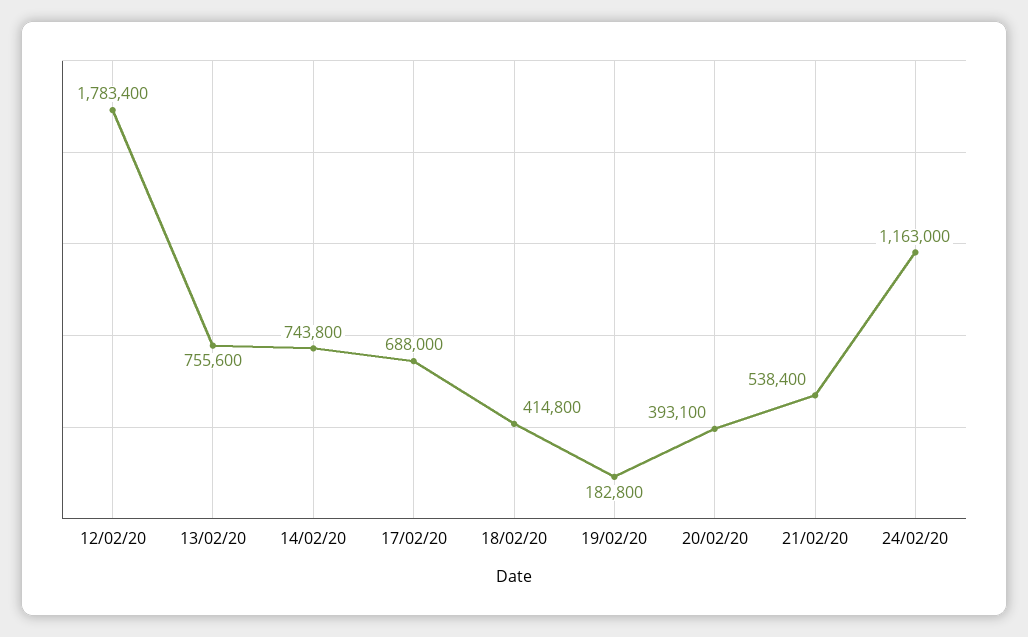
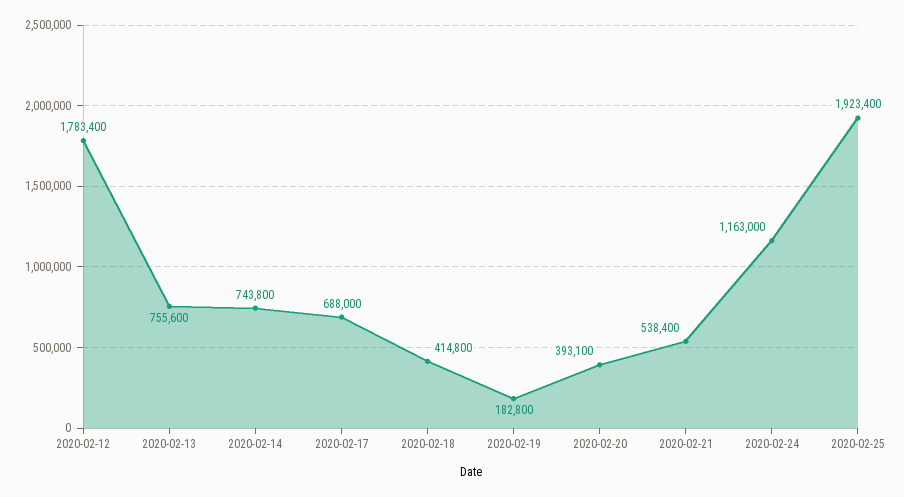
2020-02-25: none -> 1923400

